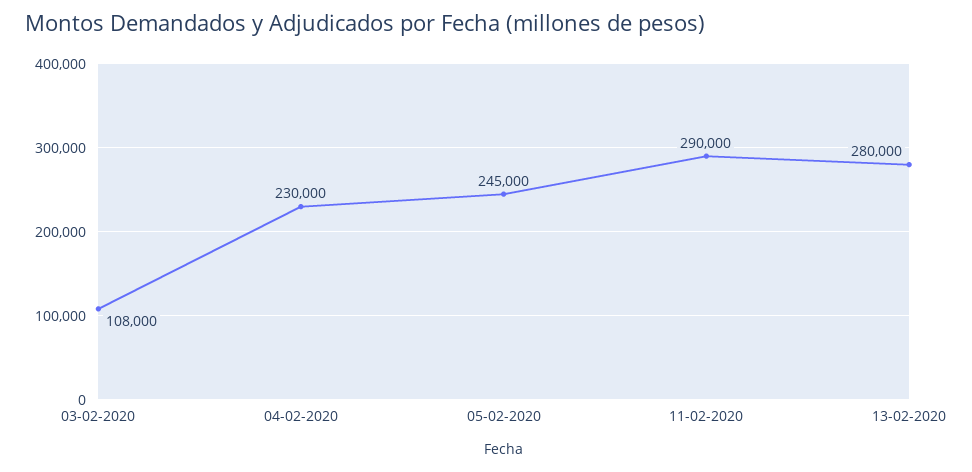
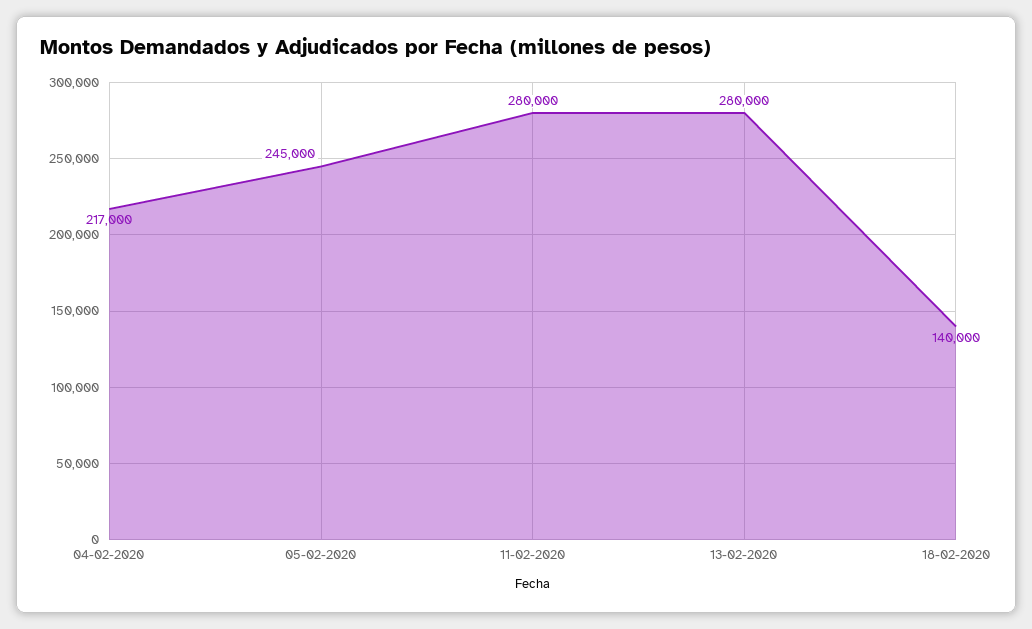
03-02-2020: 108000 -> none
04-02-2020: 230000 -> 217000
11-02-2020: 290000 -> 280000
18-02-2020: none -> 140000

